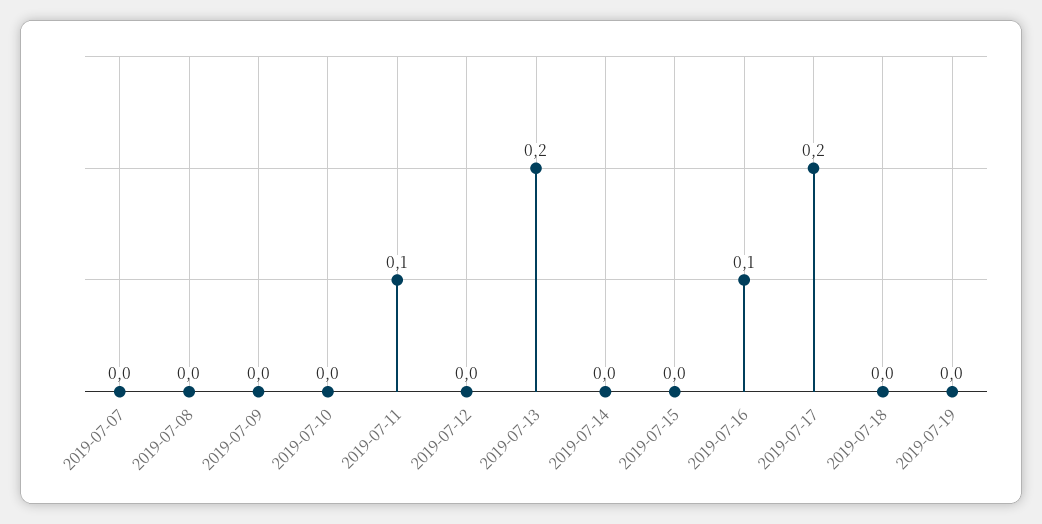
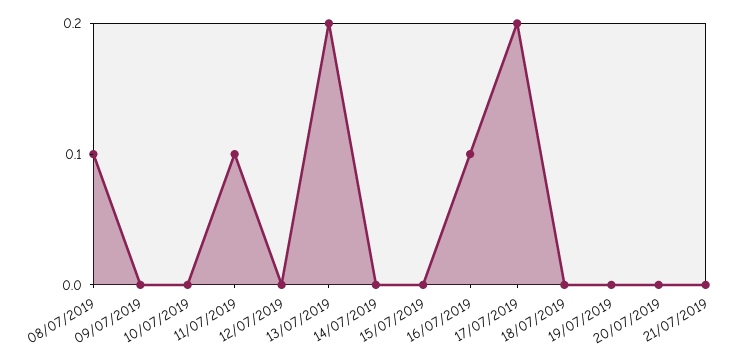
2019-07-07: 0 -> none
2019-07-08: 0 -> 0.1
20/07/2019: none -> 0
21/07/2019: none -> 0

